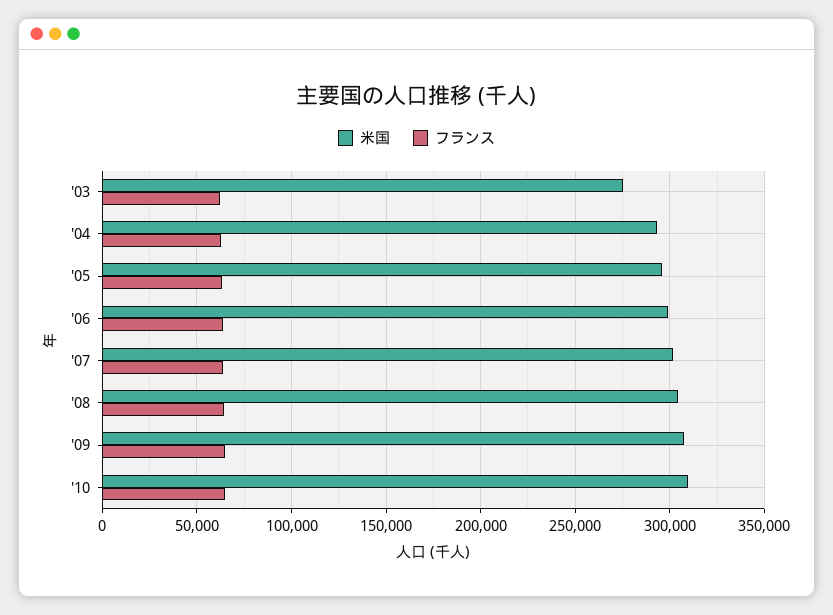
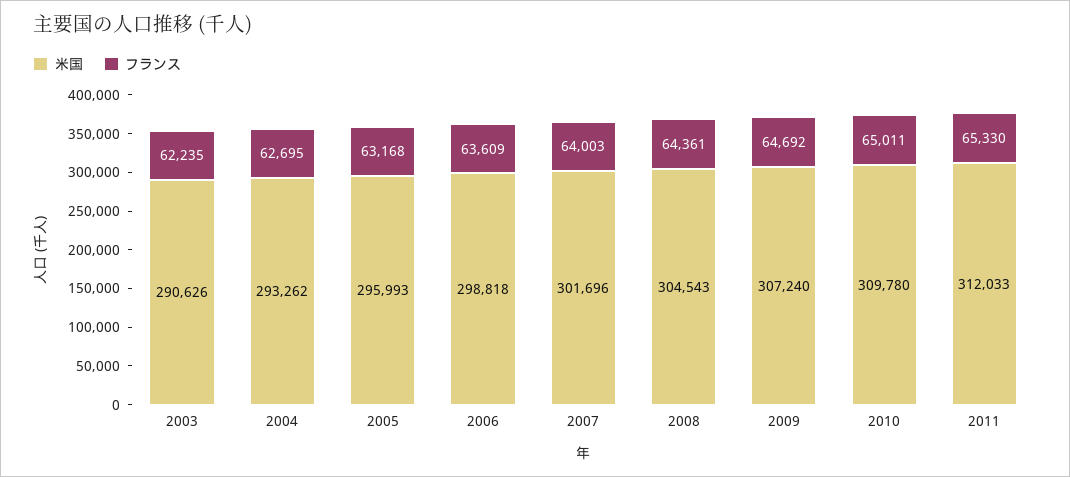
米国, '03: 275000 -> 290626
米国, 2011: none -> 312033
フランス, 2011: none -> 65330

